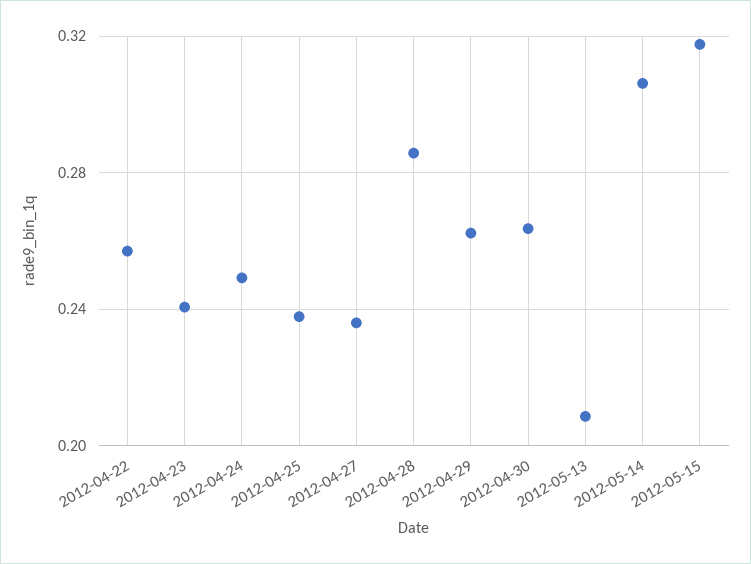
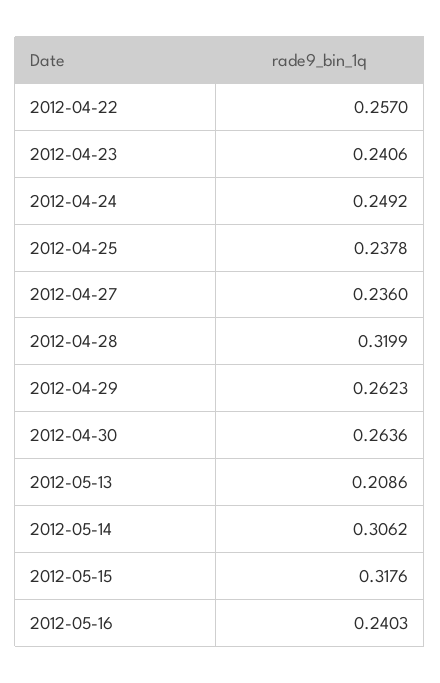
2012-04-28: 0.285 -> 0.3199
2012-05-16: none -> 0.2403

